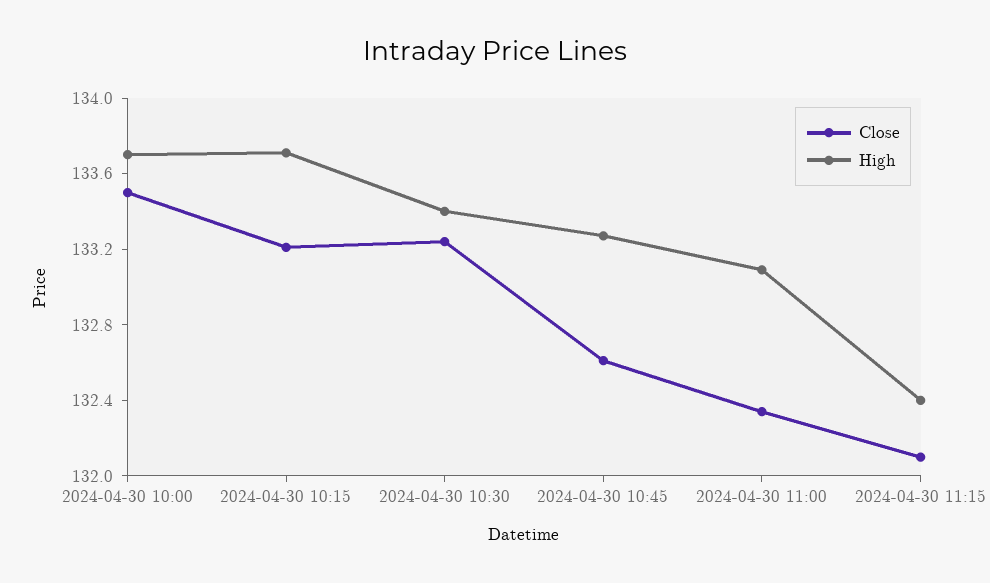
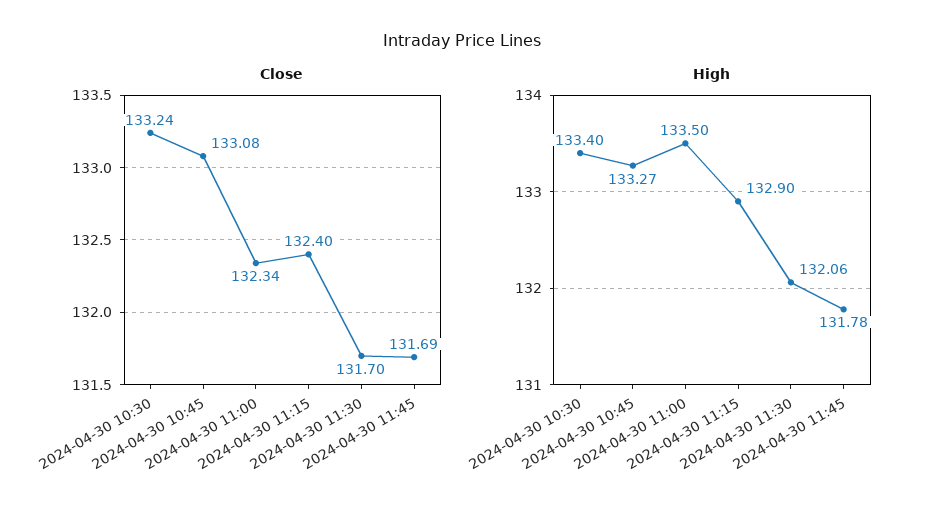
Close, 2024-04-30 10:00: 133.5 -> none
High, 2024-04-30 10:00: 133.7 -> none
Close, 2024-04-30 10:15: 133.2 -> none
High, 2024-04-30 10:15: 133.7 -> none
Close, 2024-04-30 10:45: 132.6 -> 133.08
High, 2024-04-30 11:00: 133.1 -> 133.5
Close, 2024-04-30 11:15: 132.1 -> 132.4
High, 2024-04-30 11:15: 132.4 -> 132.9
Close, 2024-04-30 11:30: none -> 131.7
Close, 2024-04-30 11:45: none -> 131.69
High, 2024-04-30 11:30: none -> 132.06
High, 2024-04-30 11:45: none -> 131.78

